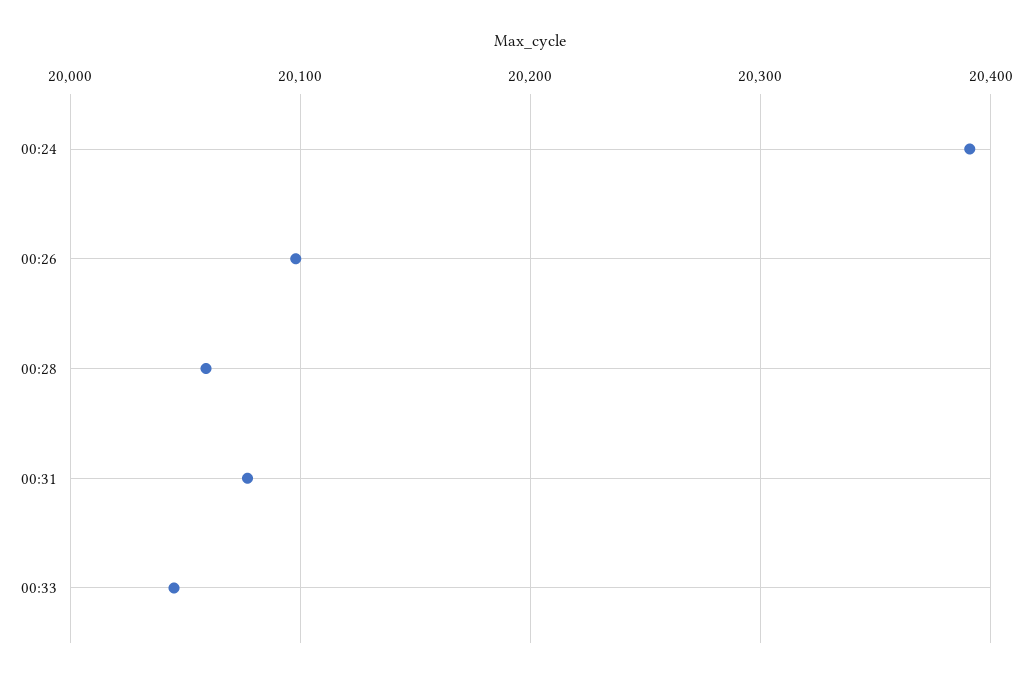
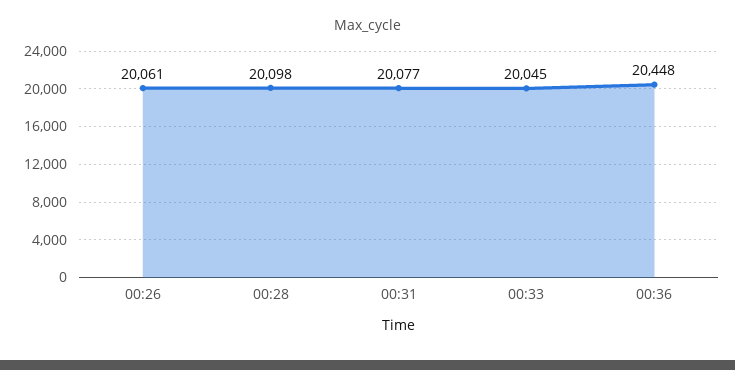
00:24: 20390 -> none
00:26: 20100 -> 20061
00:28: 20060 -> 20098
00:36: none -> 20448

